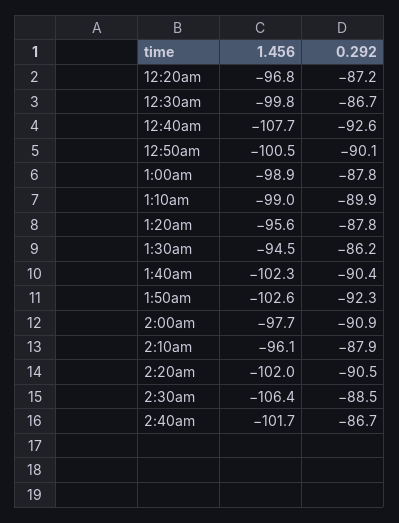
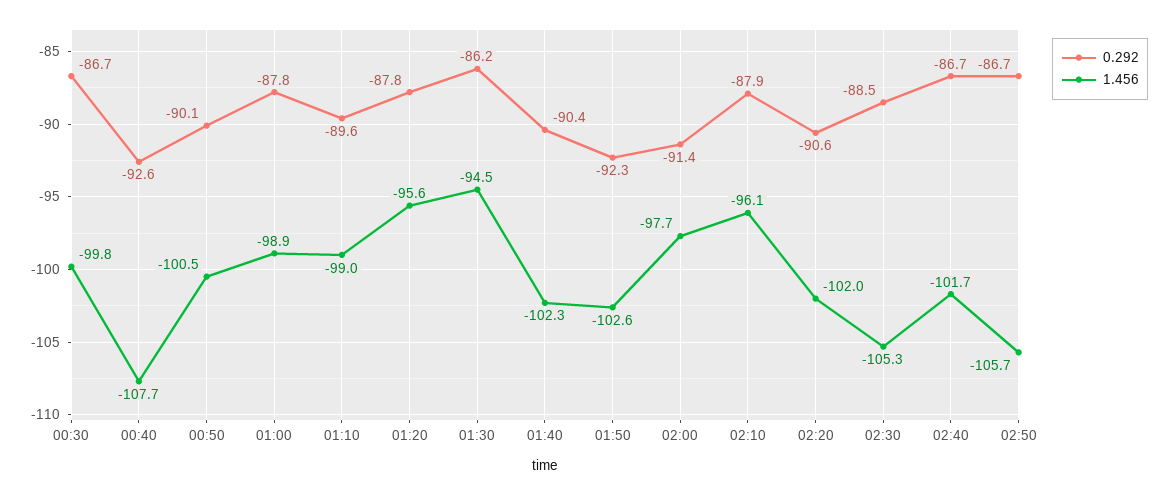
1.456, 12:20am: -96.8 -> none
0.292, 12:20am: -87.2 -> none
0.292, 1:10am: -89.9 -> -89.6
0.292, 2:00am: -90.9 -> -91.4
0.292, 2:20am: -90.5 -> -90.6
1.456, 2:30am: -106.4 -> -105.3
0.292, 02:50: none -> -86.7
1.456, 02:50: none -> -105.7

